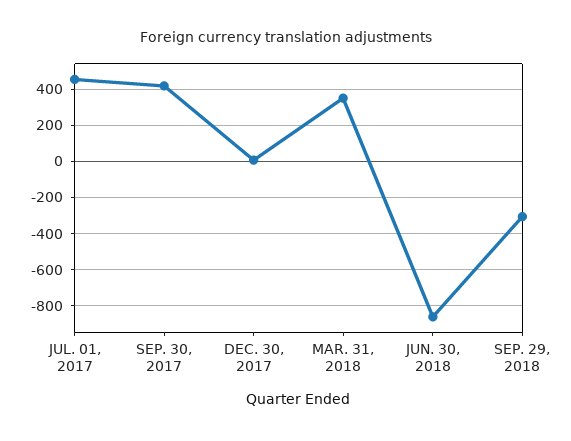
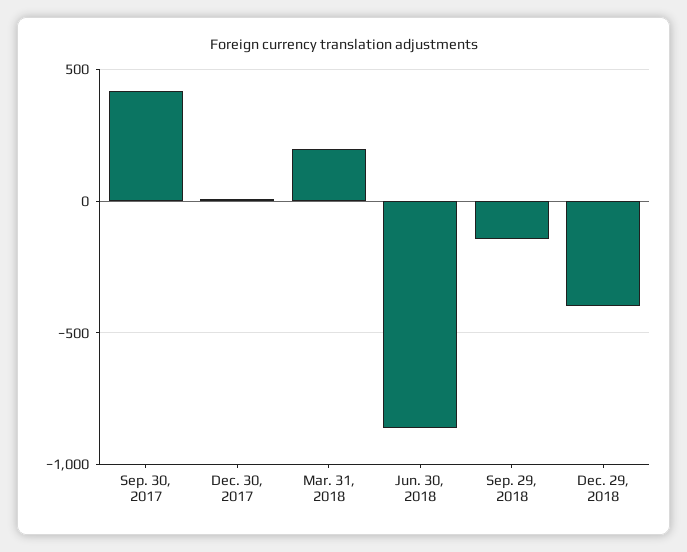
JUL. 01, 2017: 450 -> none
MAR. 31, 2018: 350 -> 200
SEP. 29, 2018: -300 -> -150
Dec. 29, 2018: none -> -400

